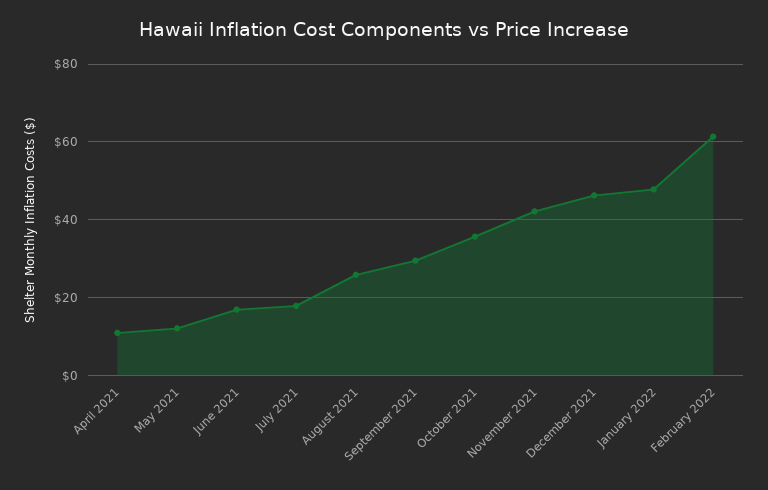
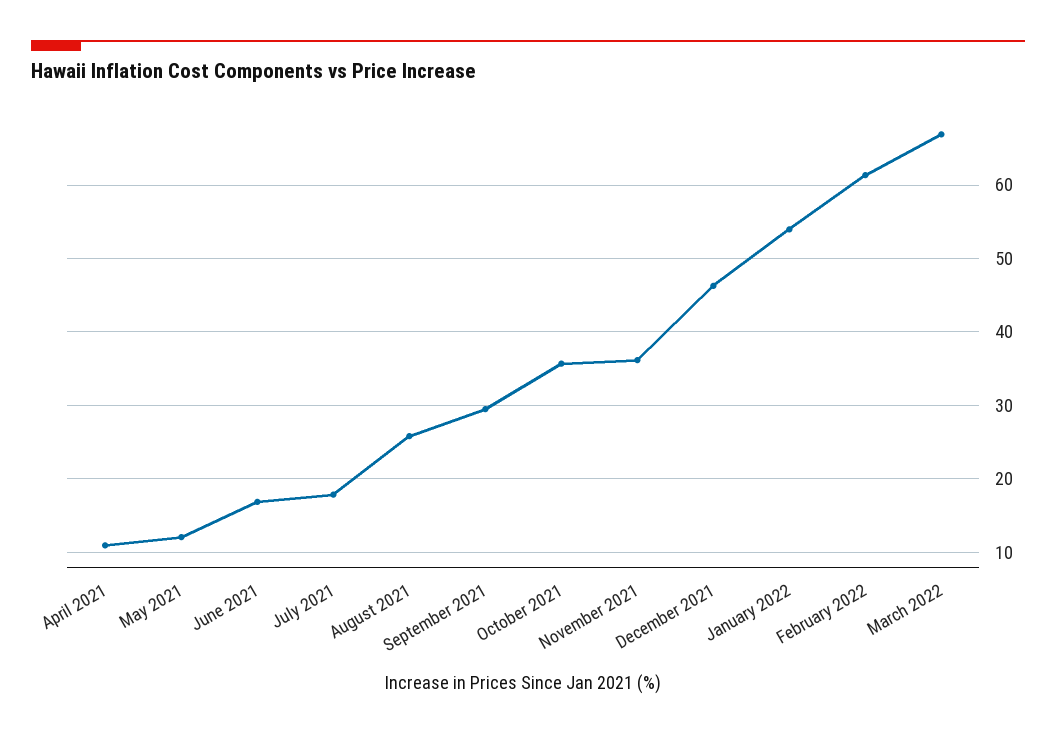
November 2021: 42 -> 36
January 2022: 48 -> 54
March 2022: none -> 67

